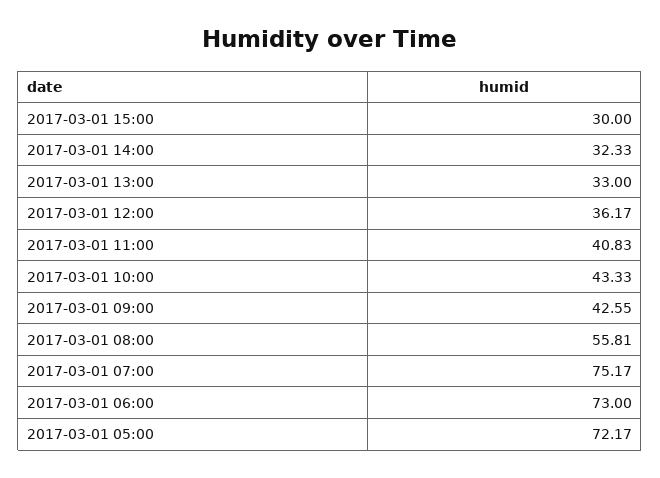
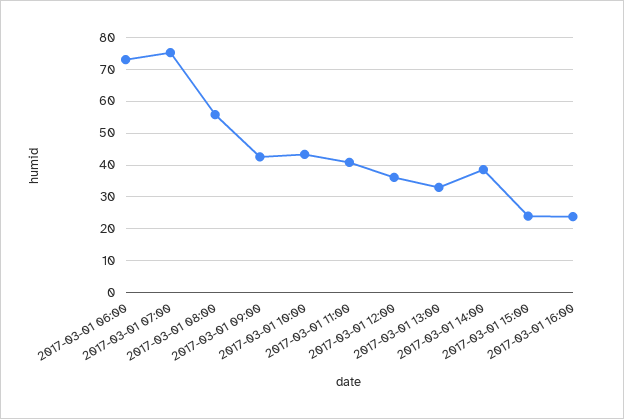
2017-03-01 15:00: 30 -> 24
2017-03-01 14:00: 32.33 -> 38
2017-03-01 05:00: 72.17 -> none
2017-03-01 16:00: none -> 24

